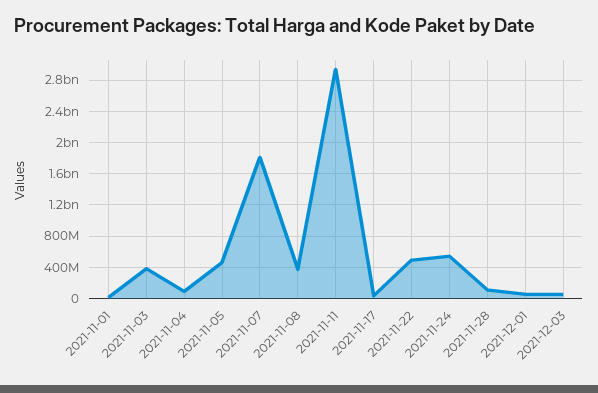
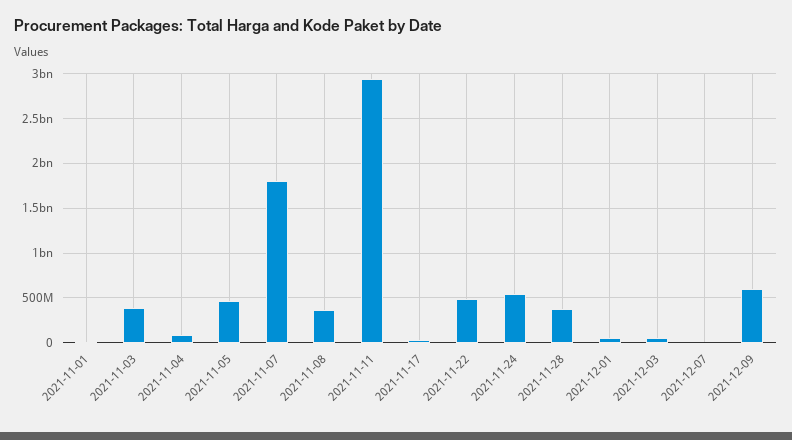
2021-11-28: 100000000 -> 400000000
2021-12-07: none -> 0
2021-12-09: none -> 600000000

